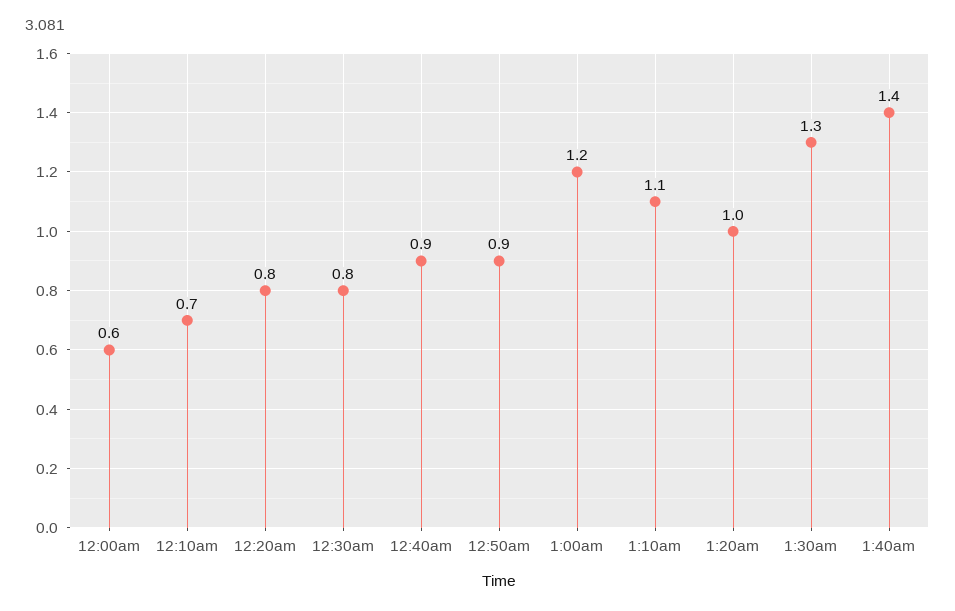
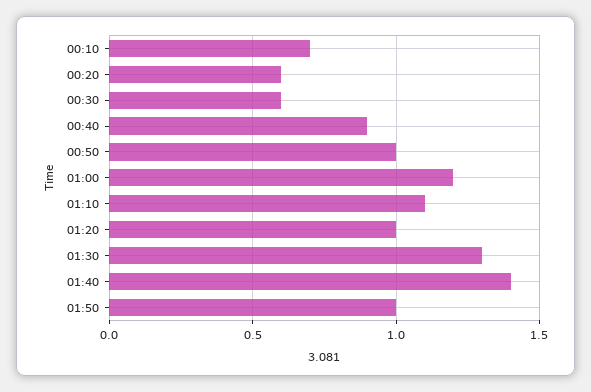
12:00am: 0.6 -> none
12:20am: 0.8 -> 0.6
12:30am: 0.8 -> 0.6
12:50am: 0.9 -> 1
01:50: none -> 1

